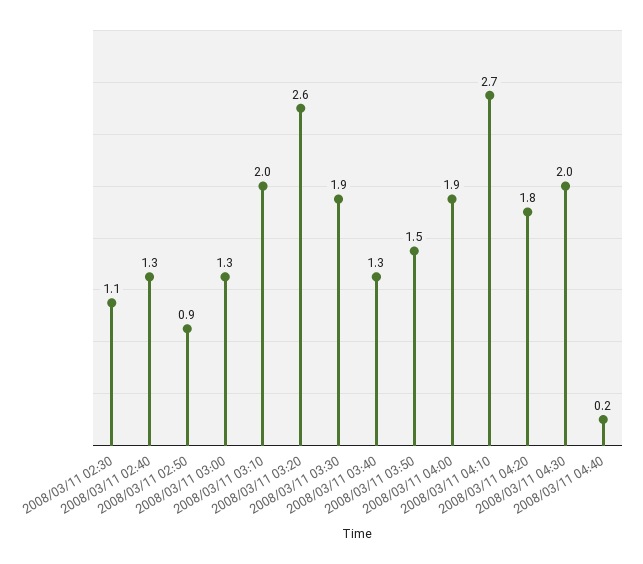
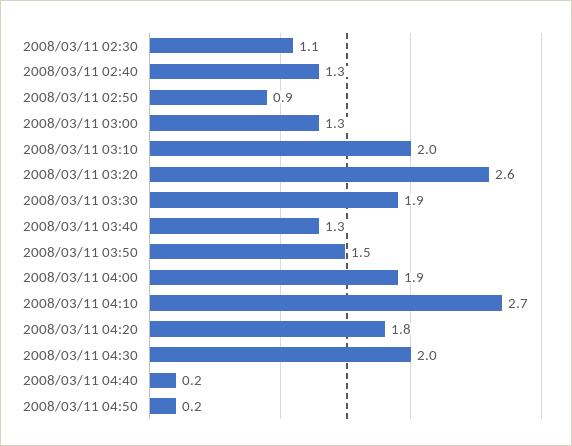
2008/03/11 04:50: none -> 0.2

